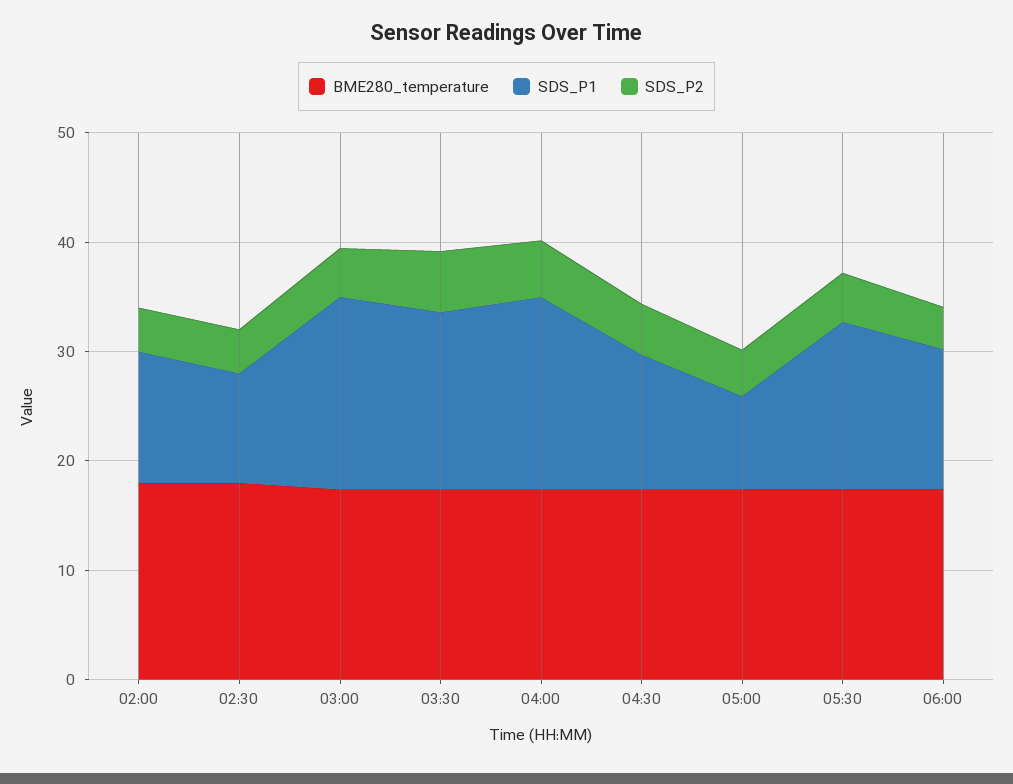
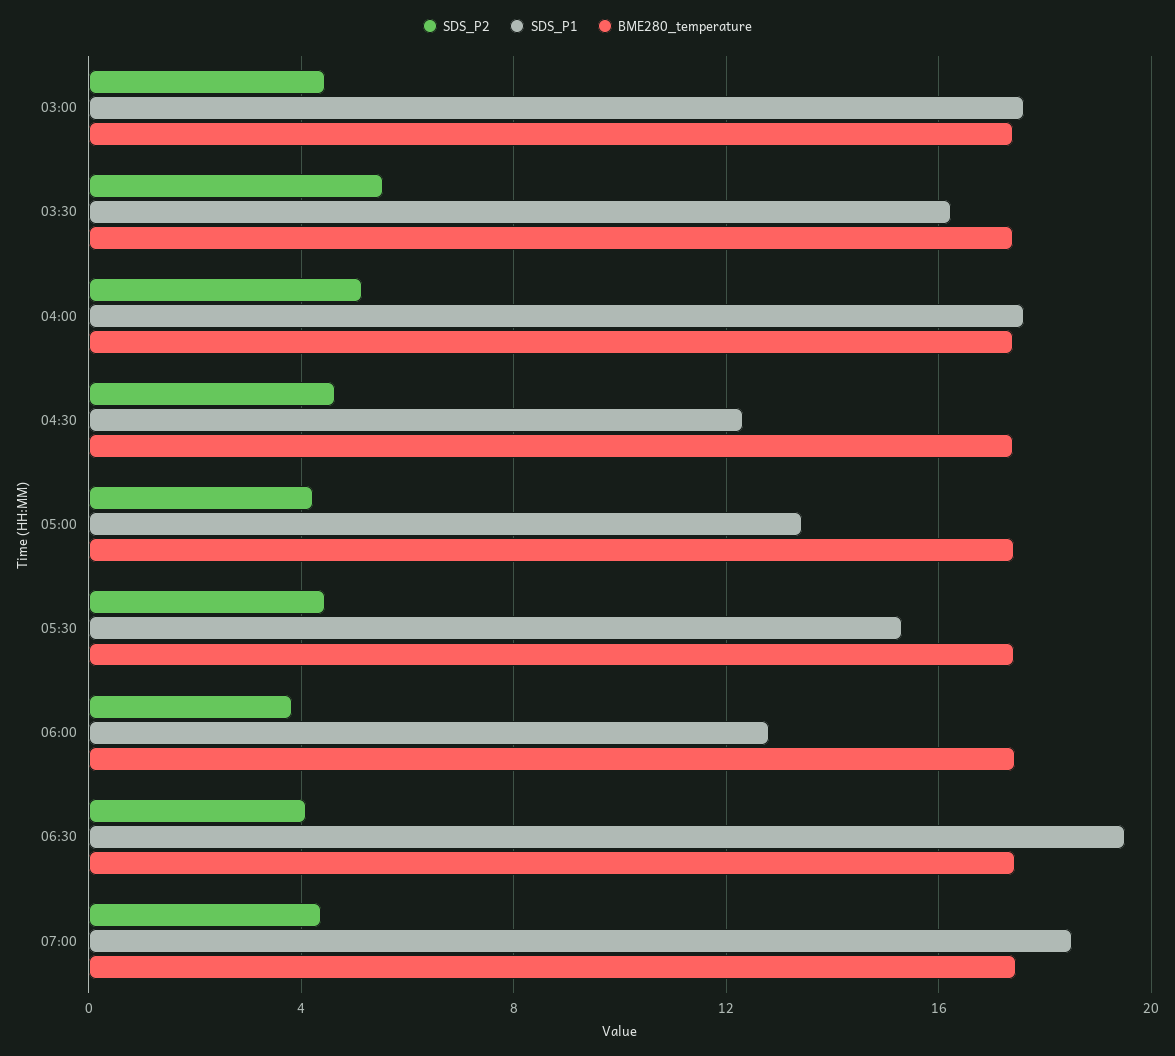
BME280_temperature, 02:00: 18 -> none
SDS_P1, 02:00: 12 -> none
SDS_P2, 02:00: 4 -> none
BME280_temperature, 02:30: 18 -> none
SDS_P1, 02:30: 10 -> none
SDS_P2, 02:30: 4 -> none
SDS_P1, 05:00: 8 -> 13.5
SDS_P2, 06:30: none -> 4
SDS_P1, 06:30: none -> 19.5
BME280_temperature, 06:30: none -> 17.5
SDS_P2, 07:00: none -> 4.5
SDS_P1, 07:00: none -> 18.5
BME280_temperature, 07:00: none -> 17.5

